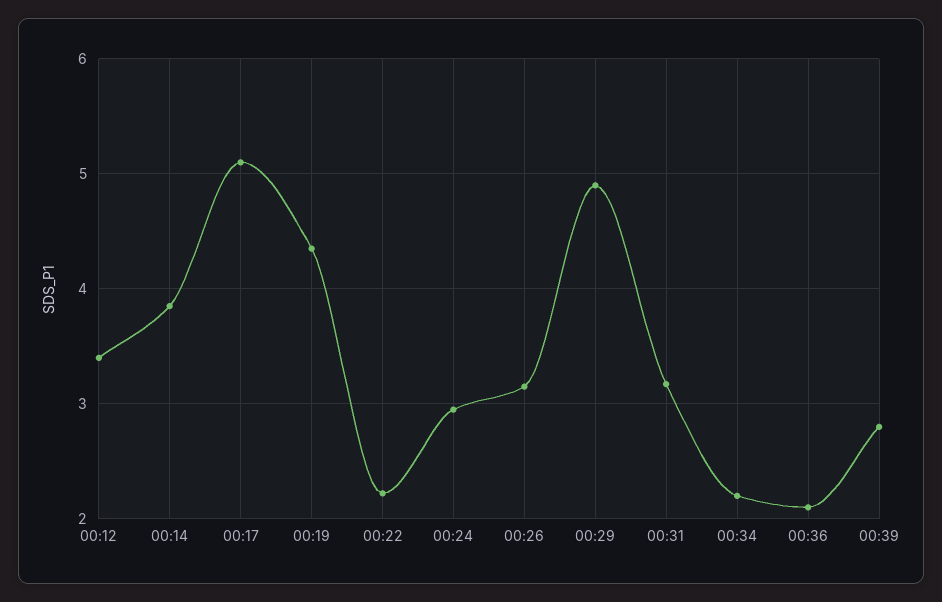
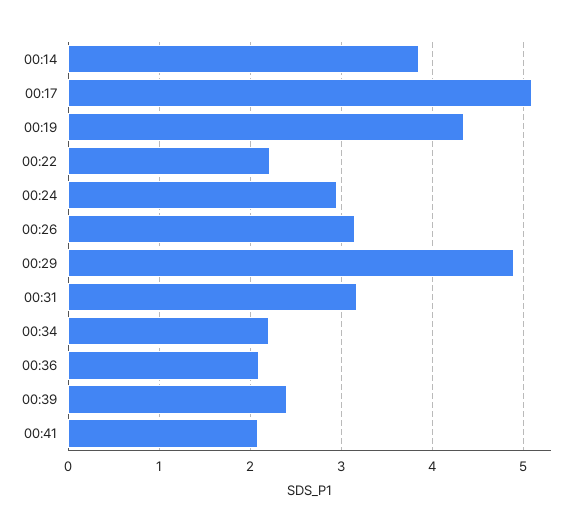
00:12: 3.4 -> none
00:39: 2.8 -> 2.4
00:41: none -> 2.1

